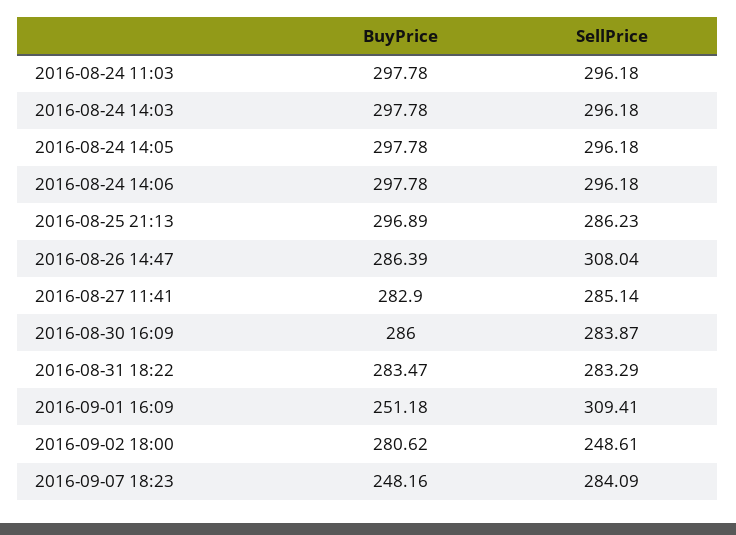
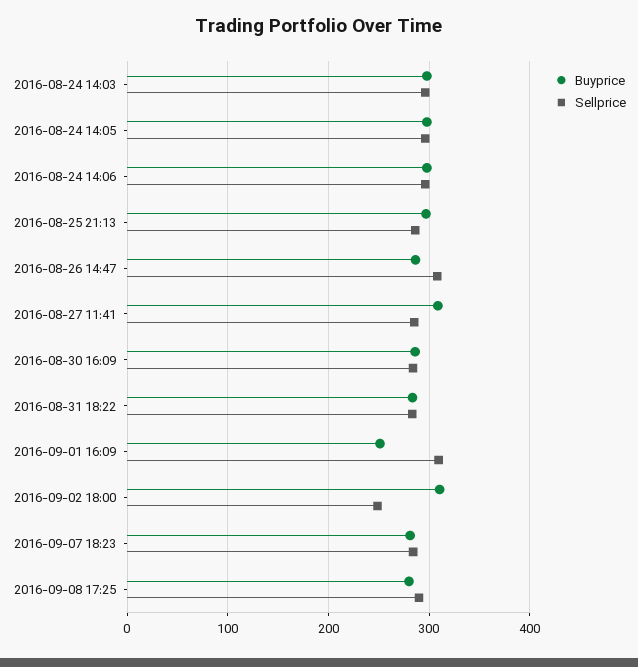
BuyPrice, 2016-08-24 11:03: 297.78 -> none
SellPrice, 2016-08-24 11:03: 296.18 -> none
BuyPrice, 2016-08-27 11:41: 282.9 -> 310
BuyPrice, 2016-09-02 18:00: 280.62 -> 310
BuyPrice, 2016-09-07 18:23: 248.16 -> 280
BuyPrice, 2016-09-08 17:25: none -> 280
SellPrice, 2016-09-08 17:25: none -> 290

